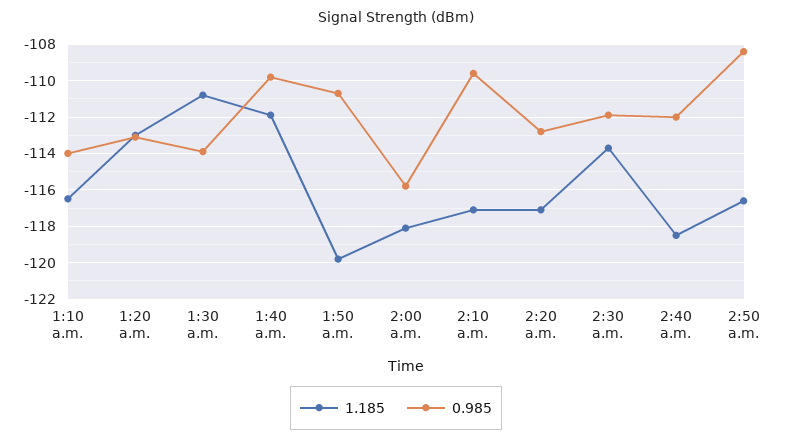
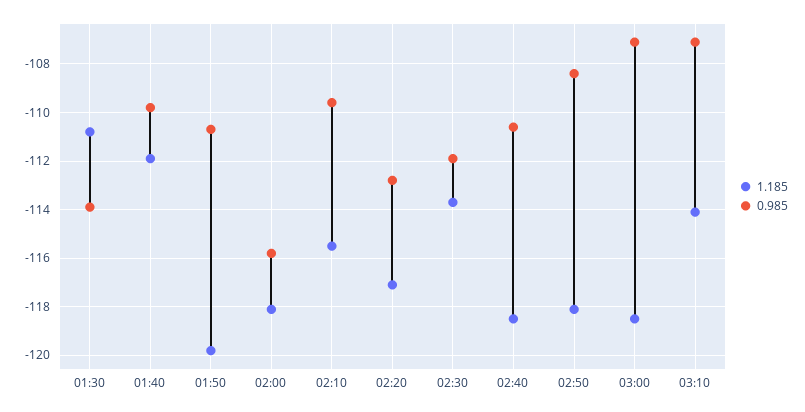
1.185, 1:10 a.m.: -116.5 -> none
0.985, 1:10 a.m.: -114 -> none
1.185, 1:20 a.m.: -113 -> none
0.985, 1:20 a.m.: -113 -> none
1.185, 2:10 a.m.: -117 -> -115.5
0.985, 2:40 a.m.: -112 -> -110.5
1.185, 2:50 a.m.: -116.5 -> -118
1.185, 03:00: none -> -118.5
0.985, 03:00: none -> -107
1.185, 03:10: none -> -114
0.985, 03:10: none -> -107

